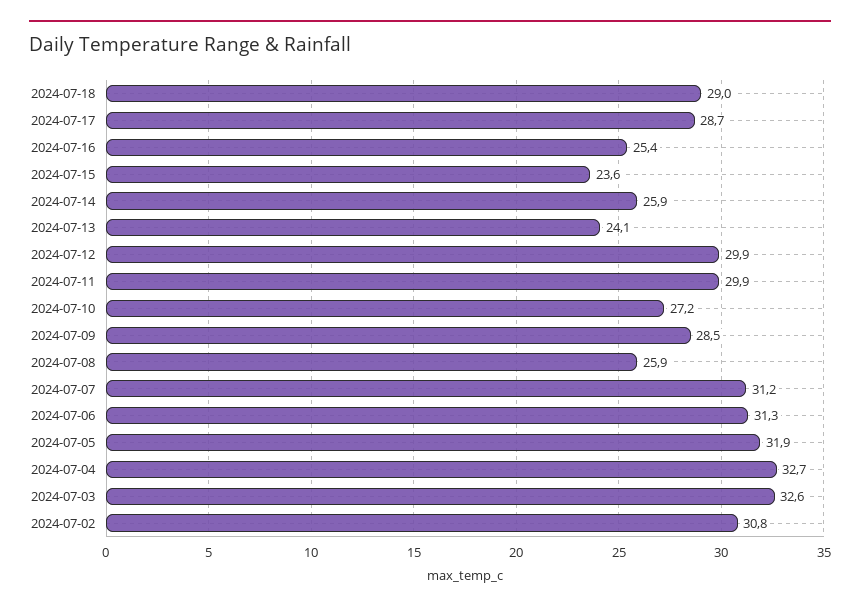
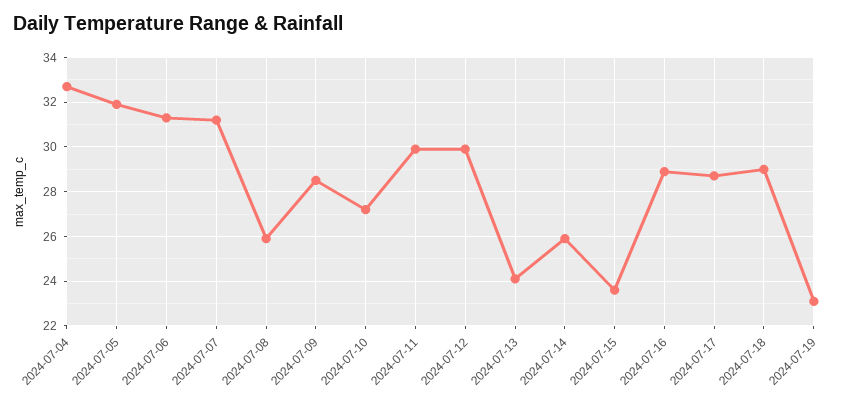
2024-07-16: 25.4 -> 29
2024-07-03: 32.6 -> none
2024-07-02: 30.8 -> none
2024-07-19: none -> 23

